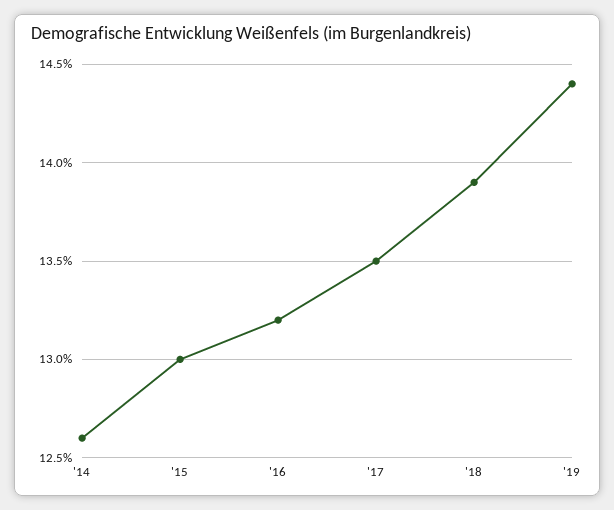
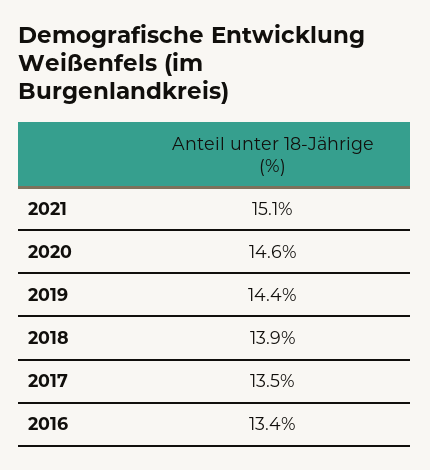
'14: 12.6 -> none
'15: 13 -> none
'16: 13.2 -> 13.4
2021: none -> 15.1
2020: none -> 14.6

